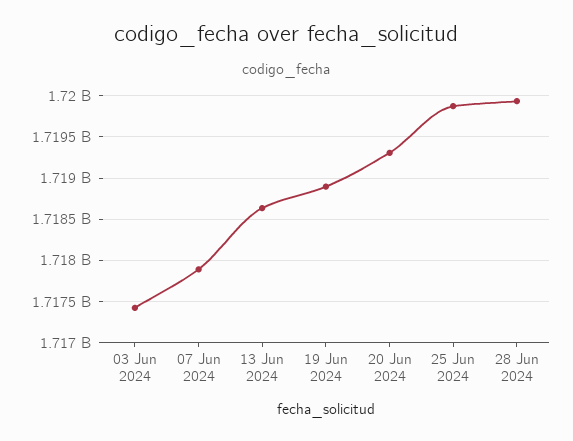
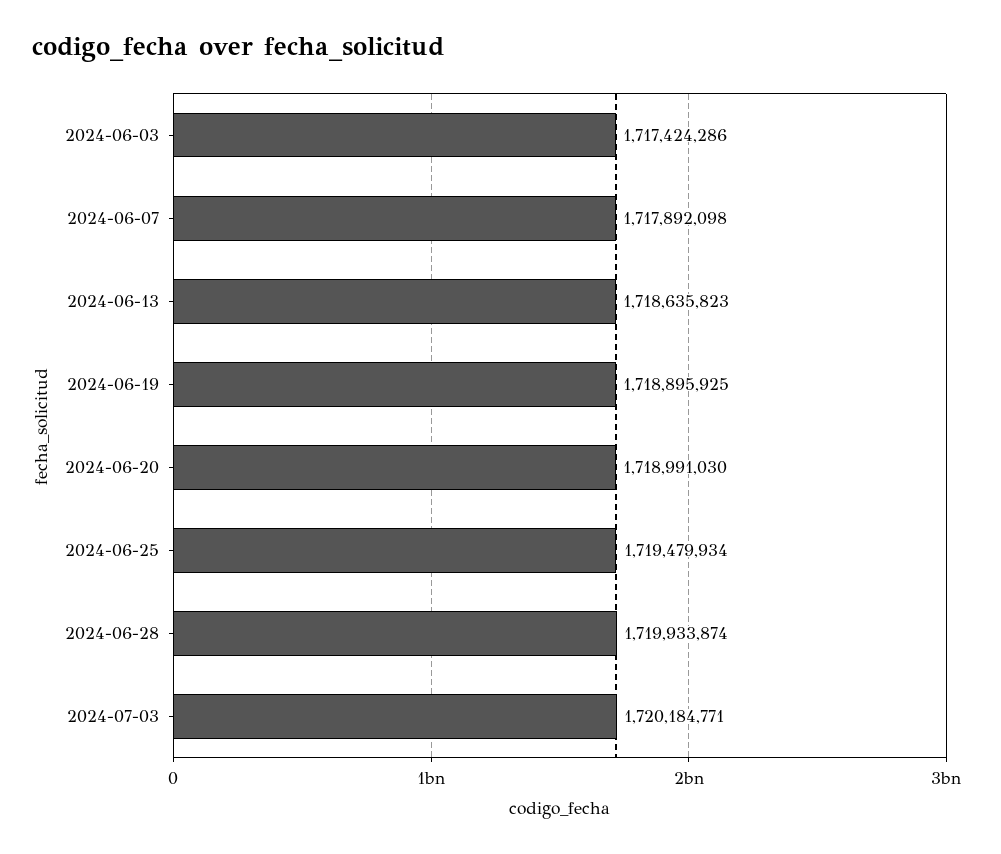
20 Jun 2024: 1719300000 -> 1718991030
25 Jun 2024: 1719900000 -> 1719479934
2024-07-03: none -> 1720184771

